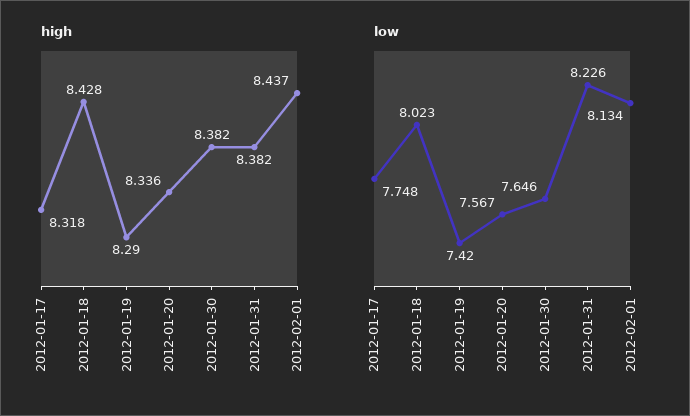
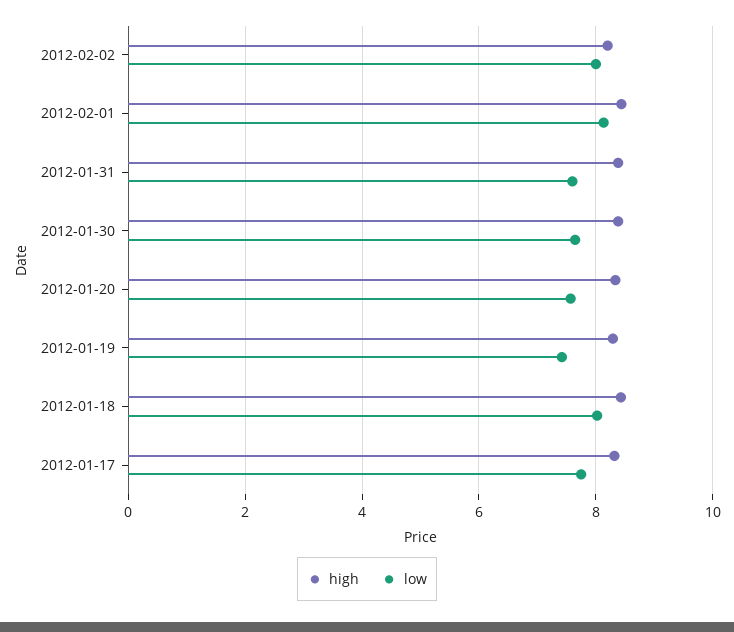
low, 2012-01-31: 8.226 -> 7.6
high, 2012-02-02: none -> 8.2
low, 2012-02-02: none -> 8

